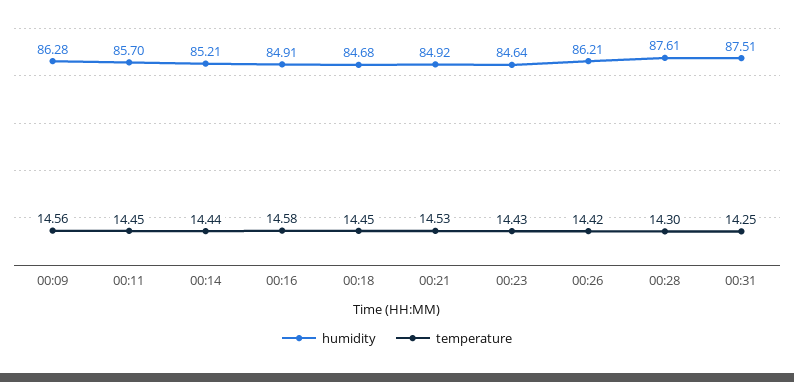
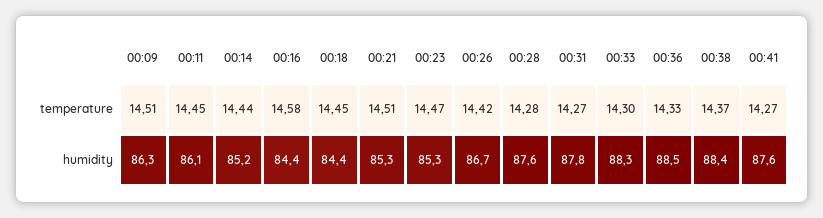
temperature, 00:09: 14.56 -> 14.51
humidity, 00:11: 85.7 -> 86.1
humidity, 00:16: 84.91 -> 84.4
humidity, 00:18: 84.68 -> 84.4
humidity, 00:21: 84.92 -> 85.3
temperature, 00:21: 14.53 -> 14.51
humidity, 00:23: 84.64 -> 85.3
temperature, 00:23: 14.43 -> 14.47
humidity, 00:26: 86.21 -> 86.7
temperature, 00:28: 14.3 -> 14.28
humidity, 00:31: 87.51 -> 87.8
temperature, 00:31: 14.25 -> 14.27
temperature, 00:33: none -> 14.3
temperature, 00:36: none -> 14.33
temperature, 00:38: none -> 14.37
temperature, 00:41: none -> 14.27
humidity, 00:33: none -> 88.3
humidity, 00:36: none -> 88.5
humidity, 00:38: none -> 88.4
humidity, 00:41: none -> 87.6

